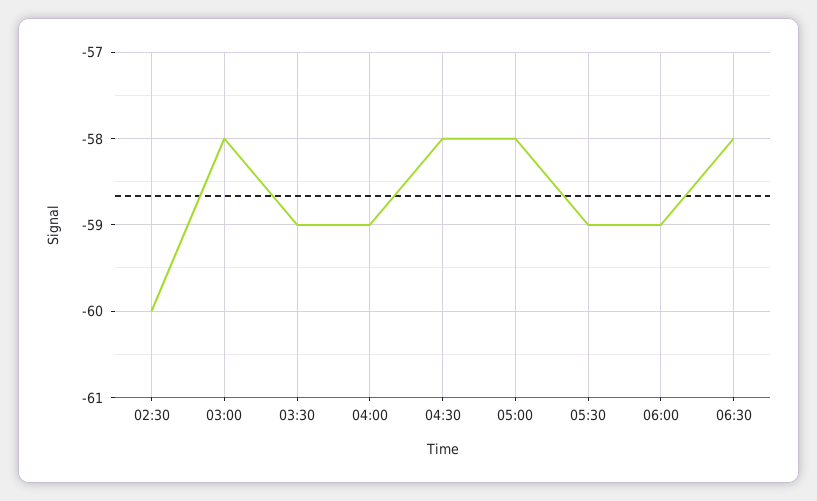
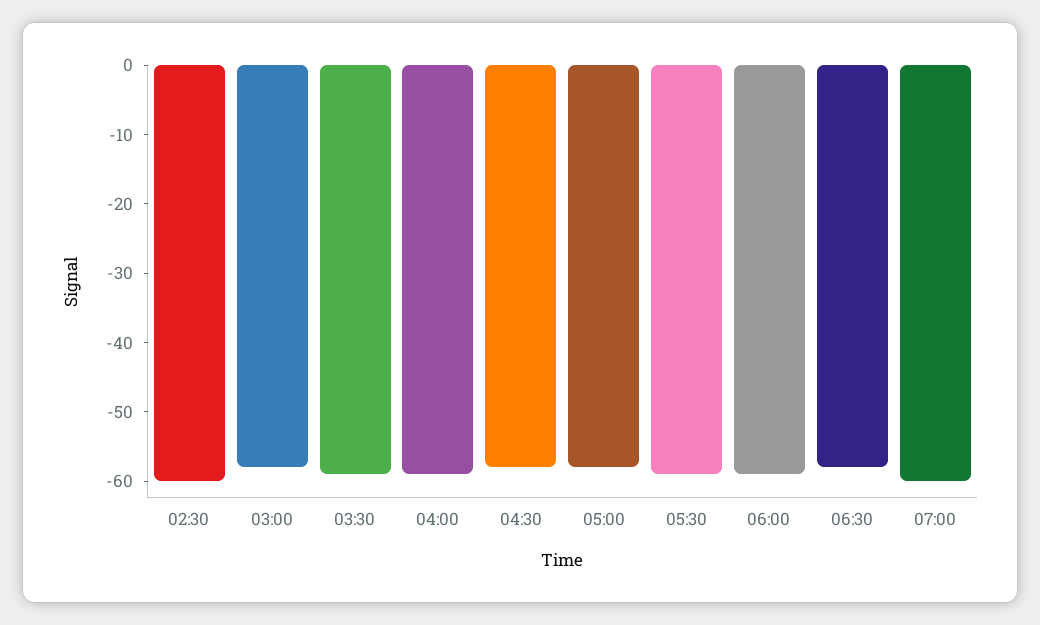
07:00: none -> -60

